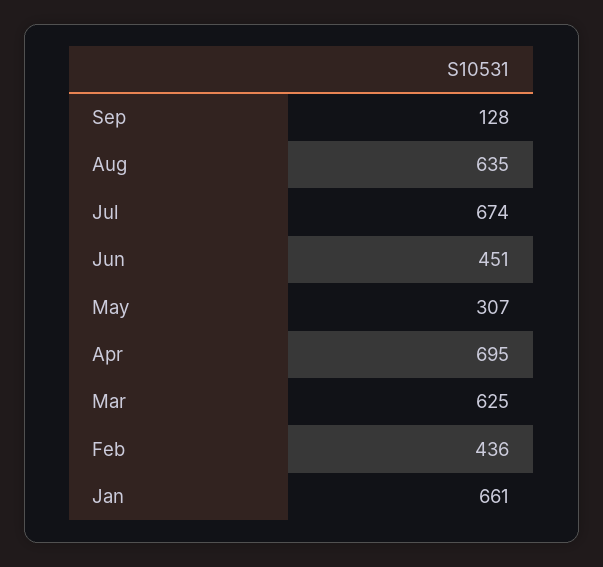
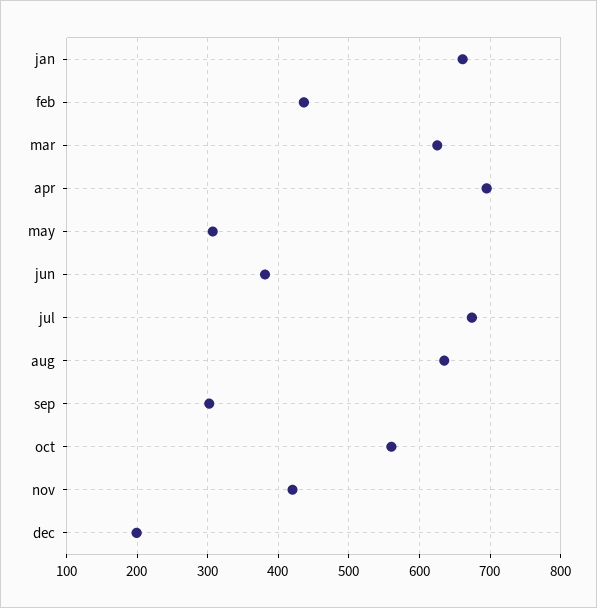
Sep: 128 -> 300
Jun: 451 -> 380
oct: none -> 560
nov: none -> 420
dec: none -> 200

